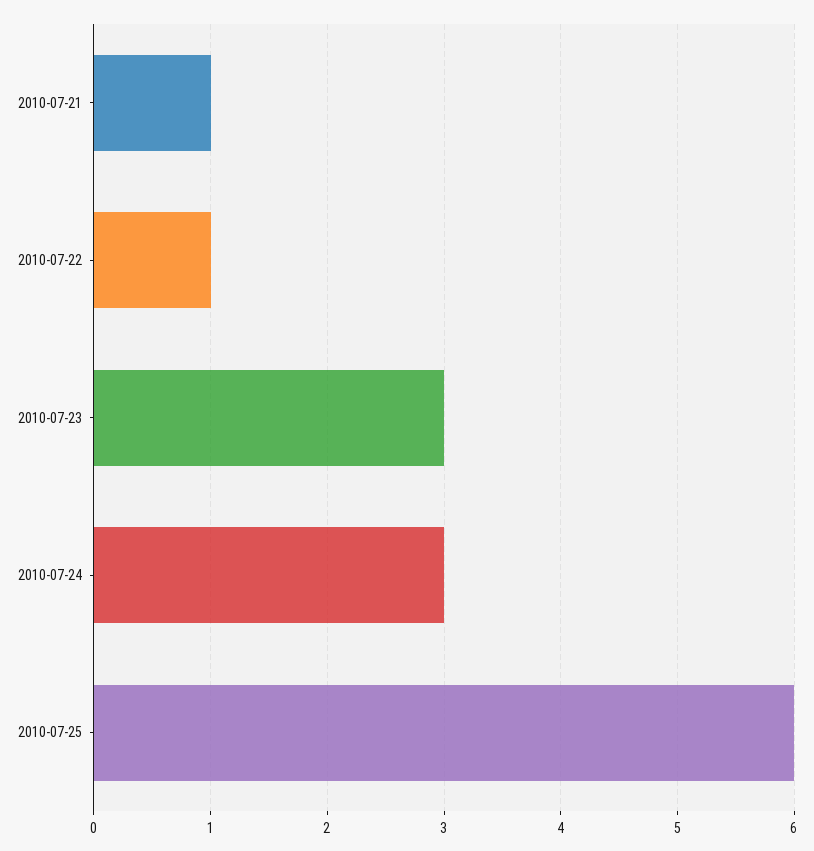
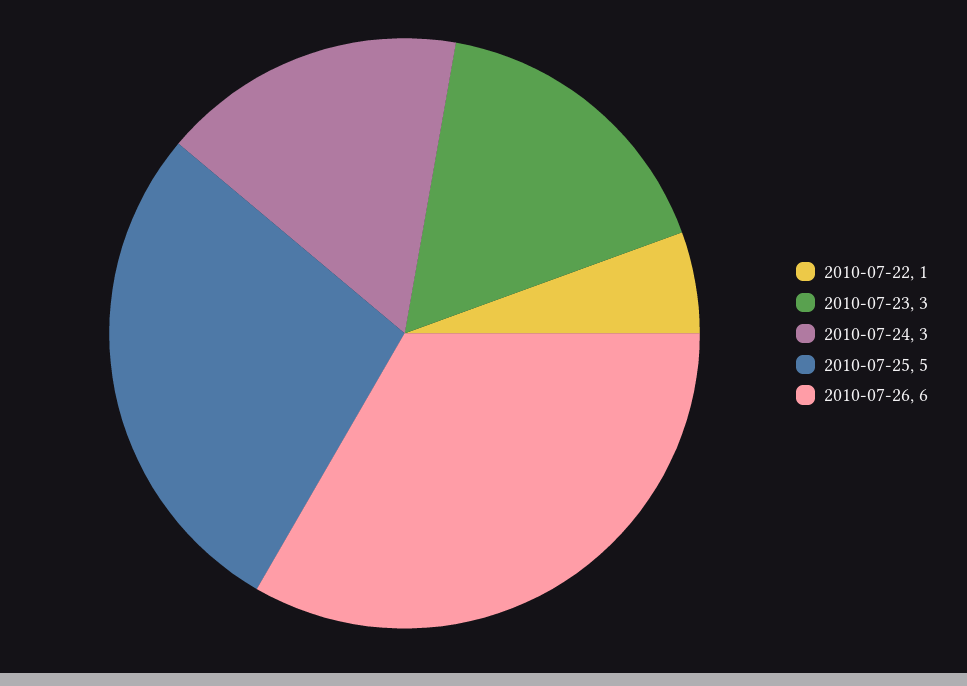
2010-07-21: 1 -> none
2010-07-25: 6 -> 5
2010-07-26: none -> 6

